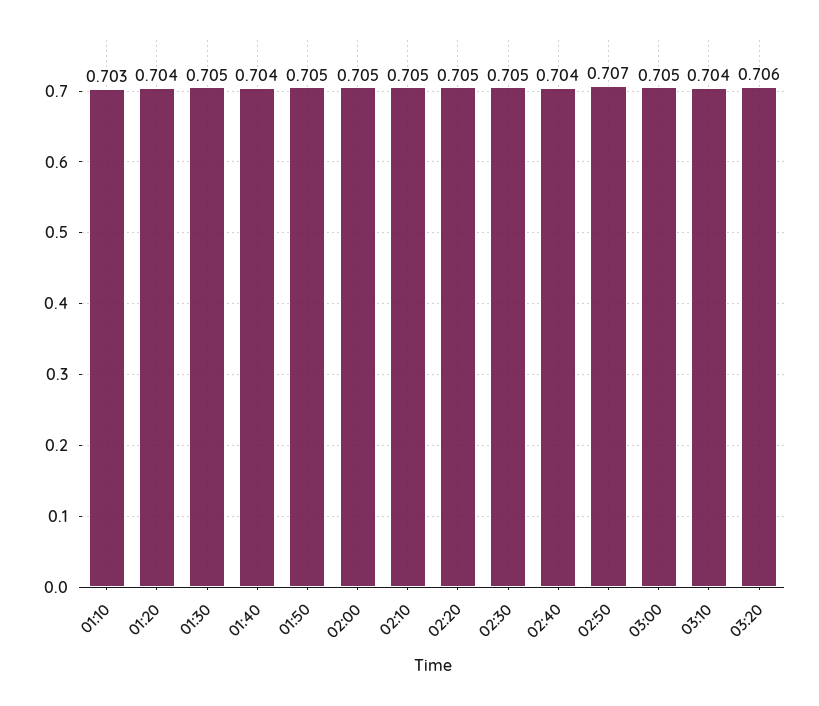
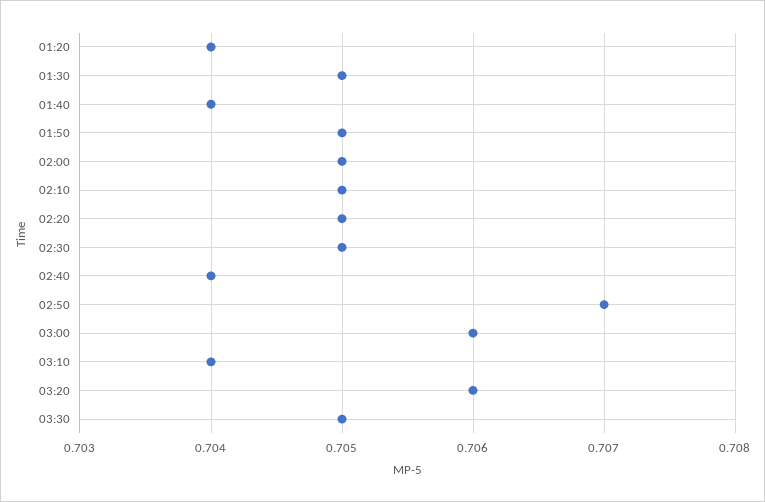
01:10: 0.703 -> none
03:00: 0.705 -> 0.706
03:30: none -> 0.705

